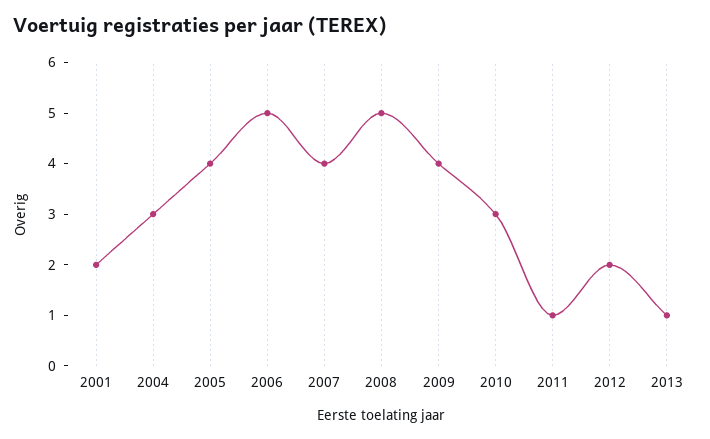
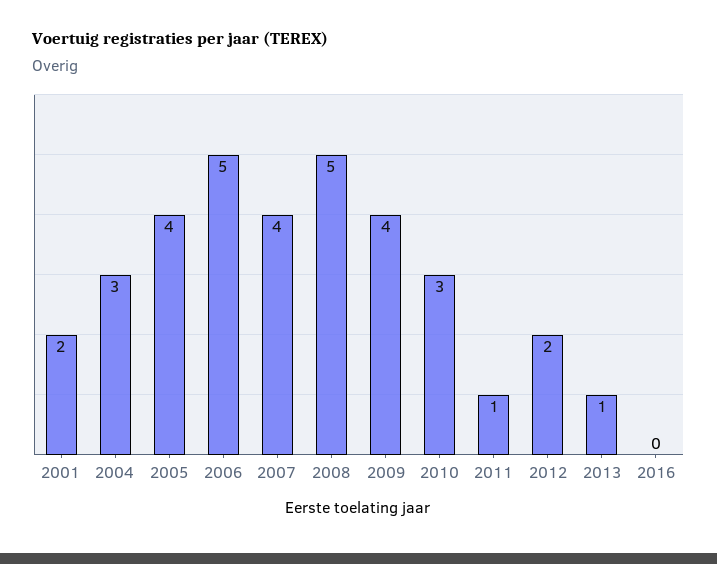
2016: none -> 0

